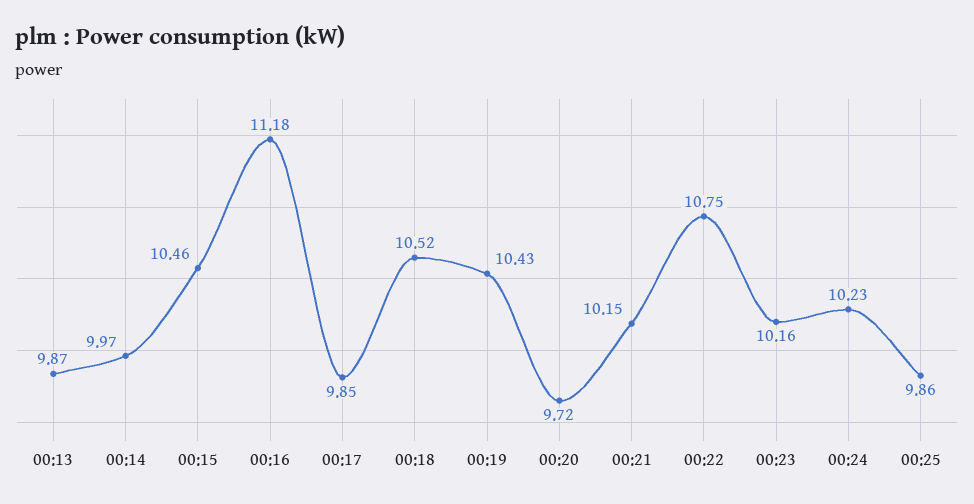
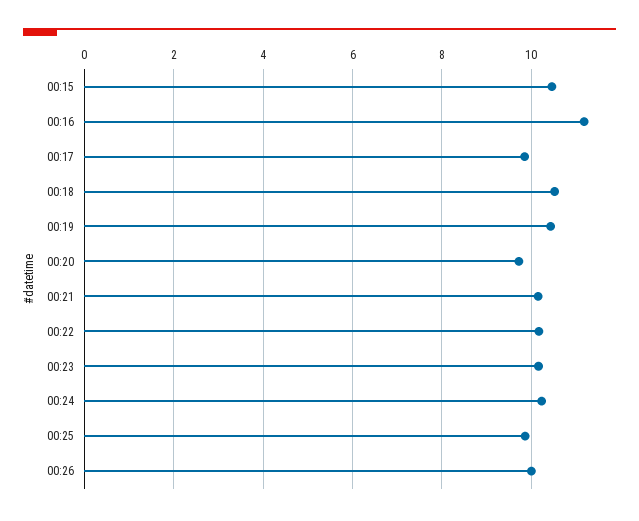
00:13: 9.87 -> none
00:14: 9.97 -> none
00:22: 10.75 -> 10.2
00:26: none -> 10

